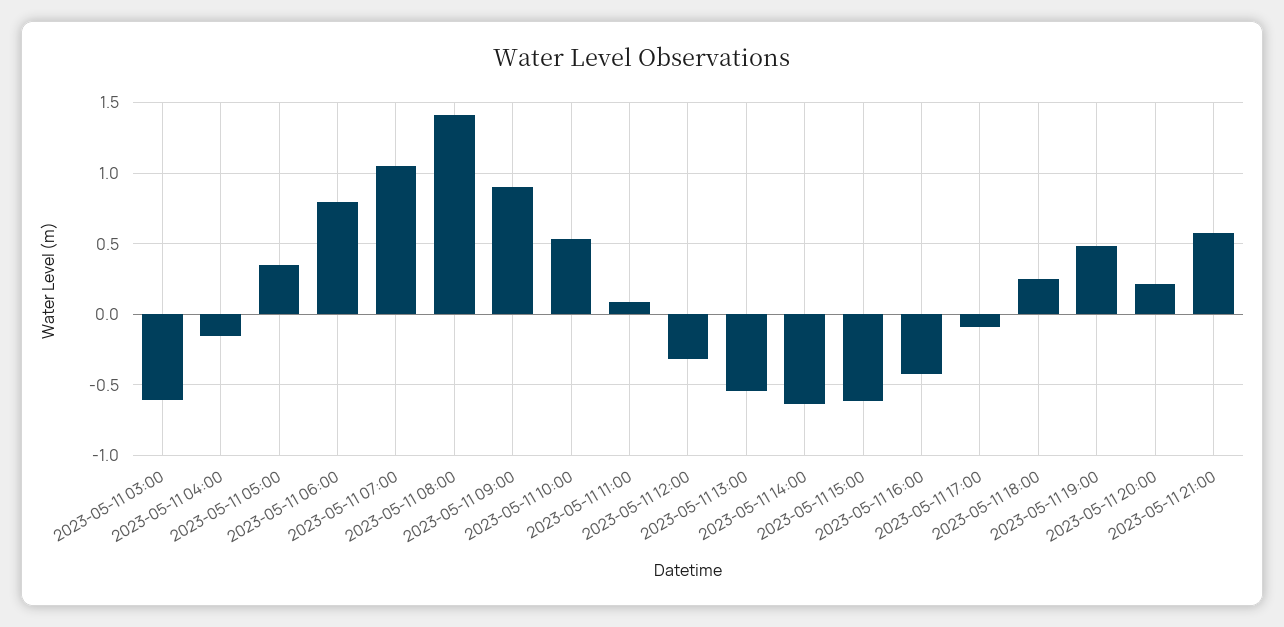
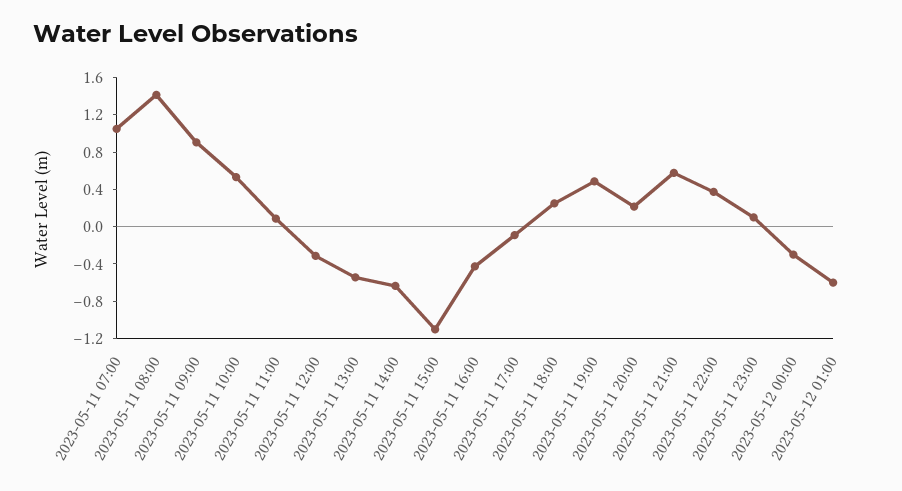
2023-05-11 03:00: -0.6 -> none
2023-05-11 04:00: -0.15 -> none
2023-05-11 05:00: 0.35 -> none
2023-05-11 06:00: 0.8 -> none
2023-05-11 15:00: -0.6 -> -1.1
2023-05-11 22:00: none -> 0.4
2023-05-11 23:00: none -> 0.1
2023-05-12 00:00: none -> -0.3
2023-05-12 01:00: none -> -0.6

